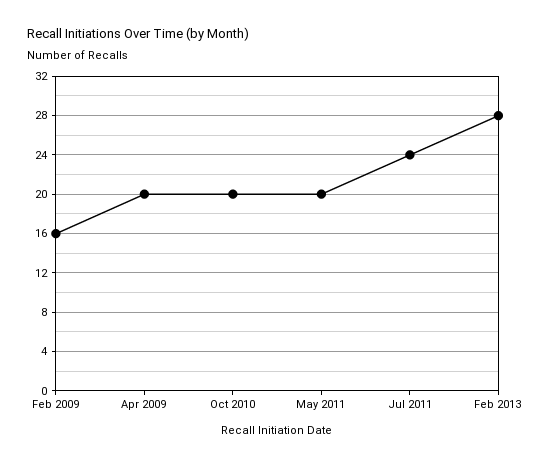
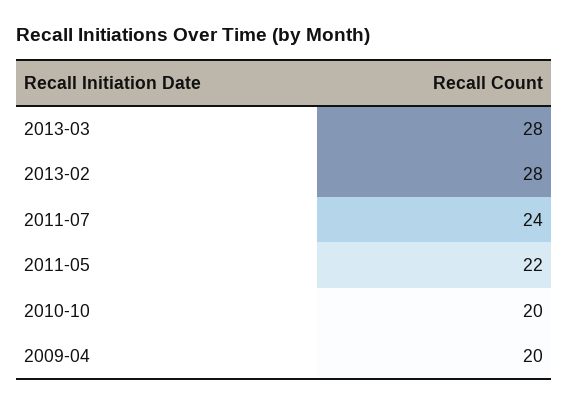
Feb 2009: 16 -> none
May 2011: 20 -> 22
2013-03: none -> 28

